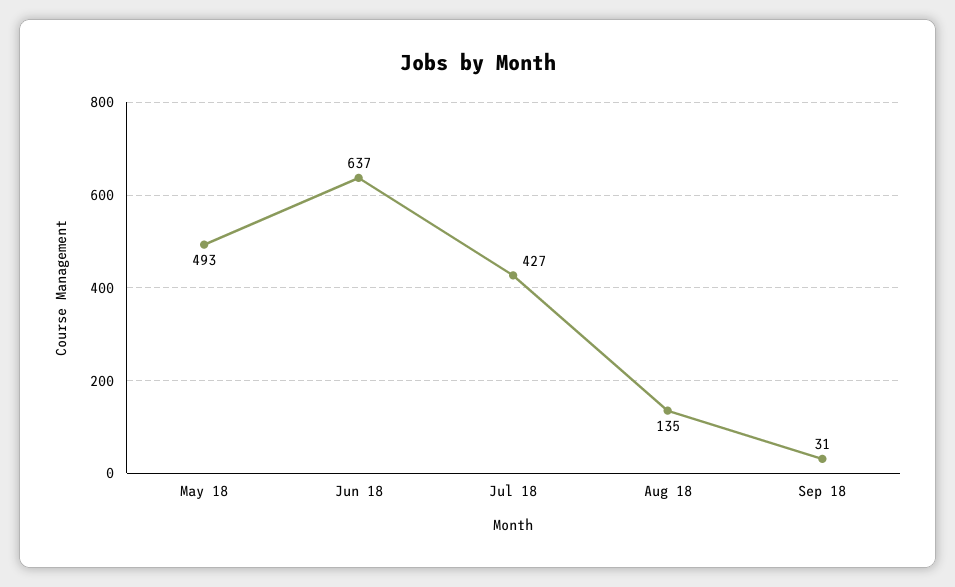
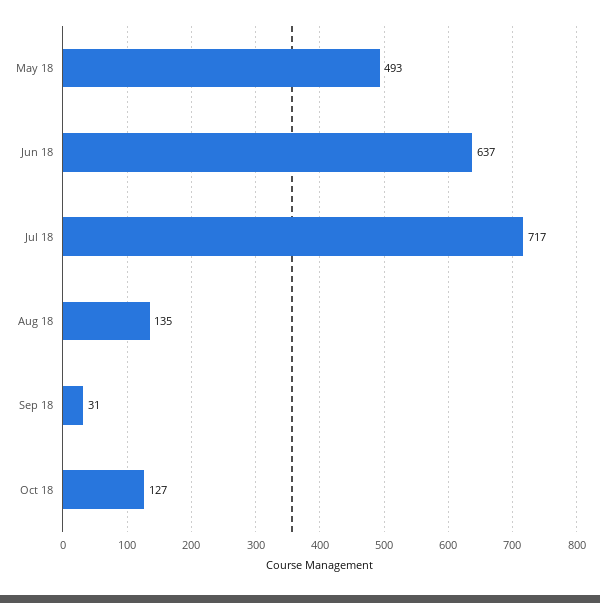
Jul 18: 427 -> 717
Oct 18: none -> 127

